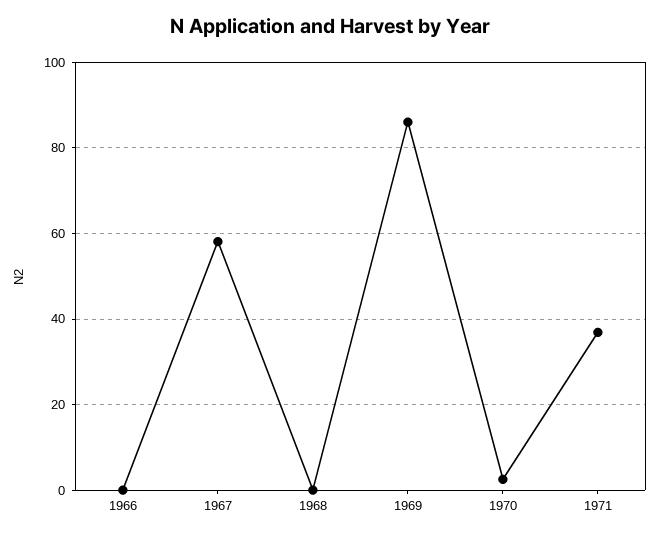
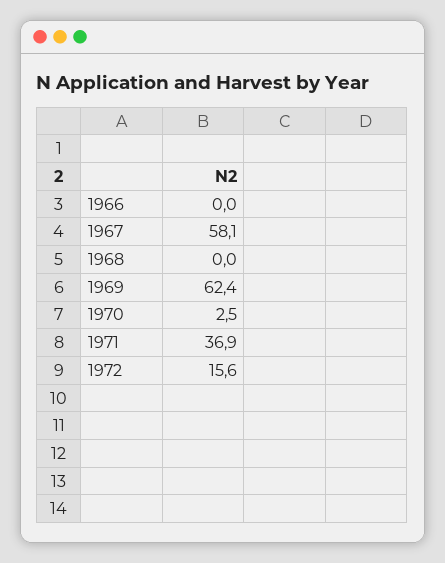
1969: 86 -> 62.4
1972: none -> 15.6

